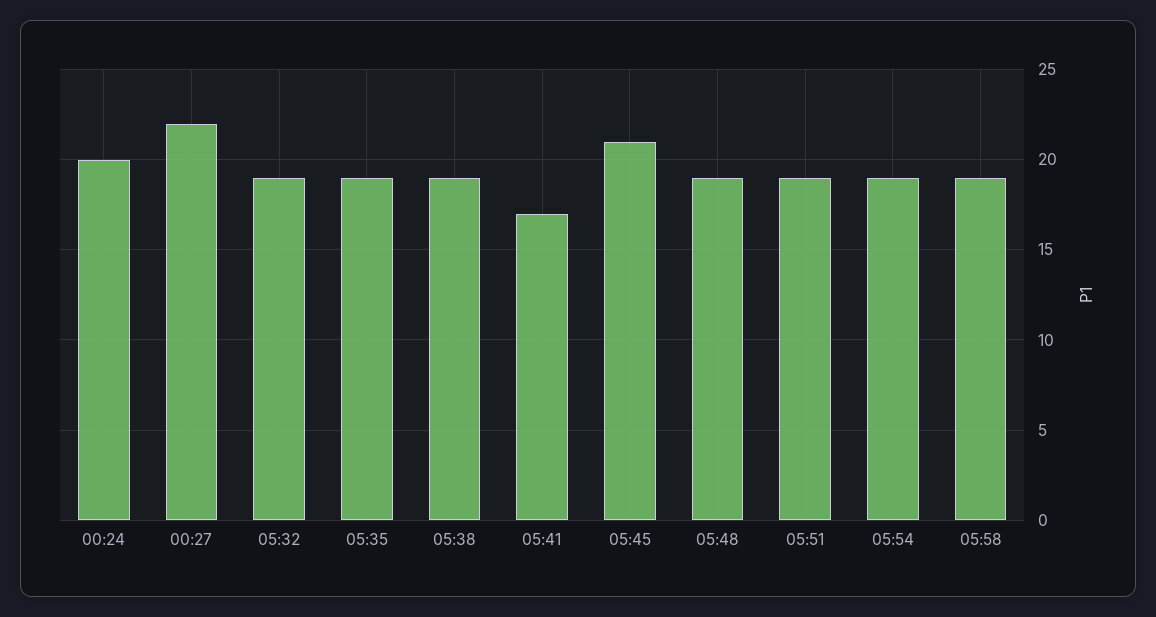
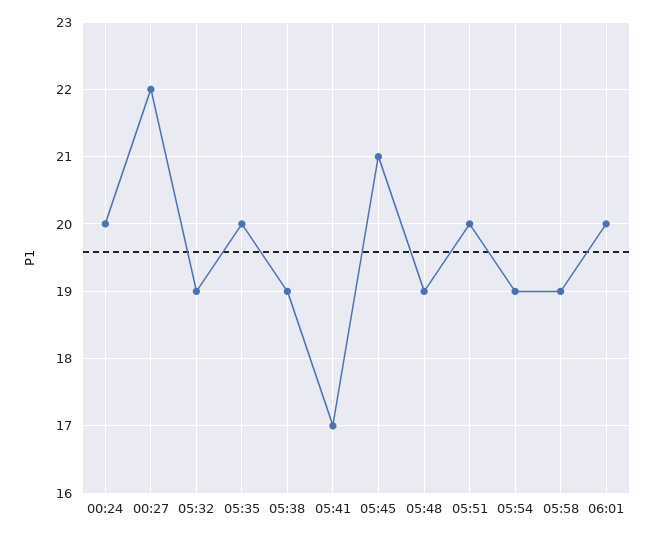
05:35: 19 -> 20
05:51: 19 -> 20
06:01: none -> 20

